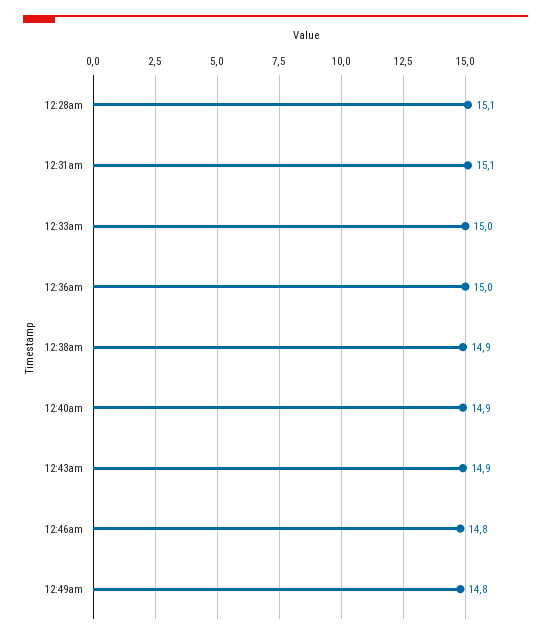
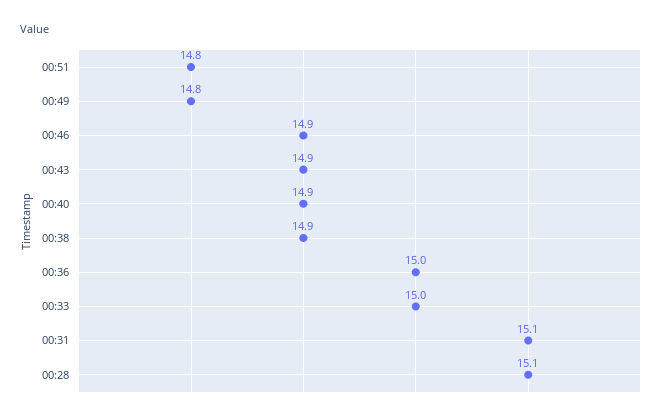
12:46am: 14.8 -> 14.9
00:51: none -> 14.8

